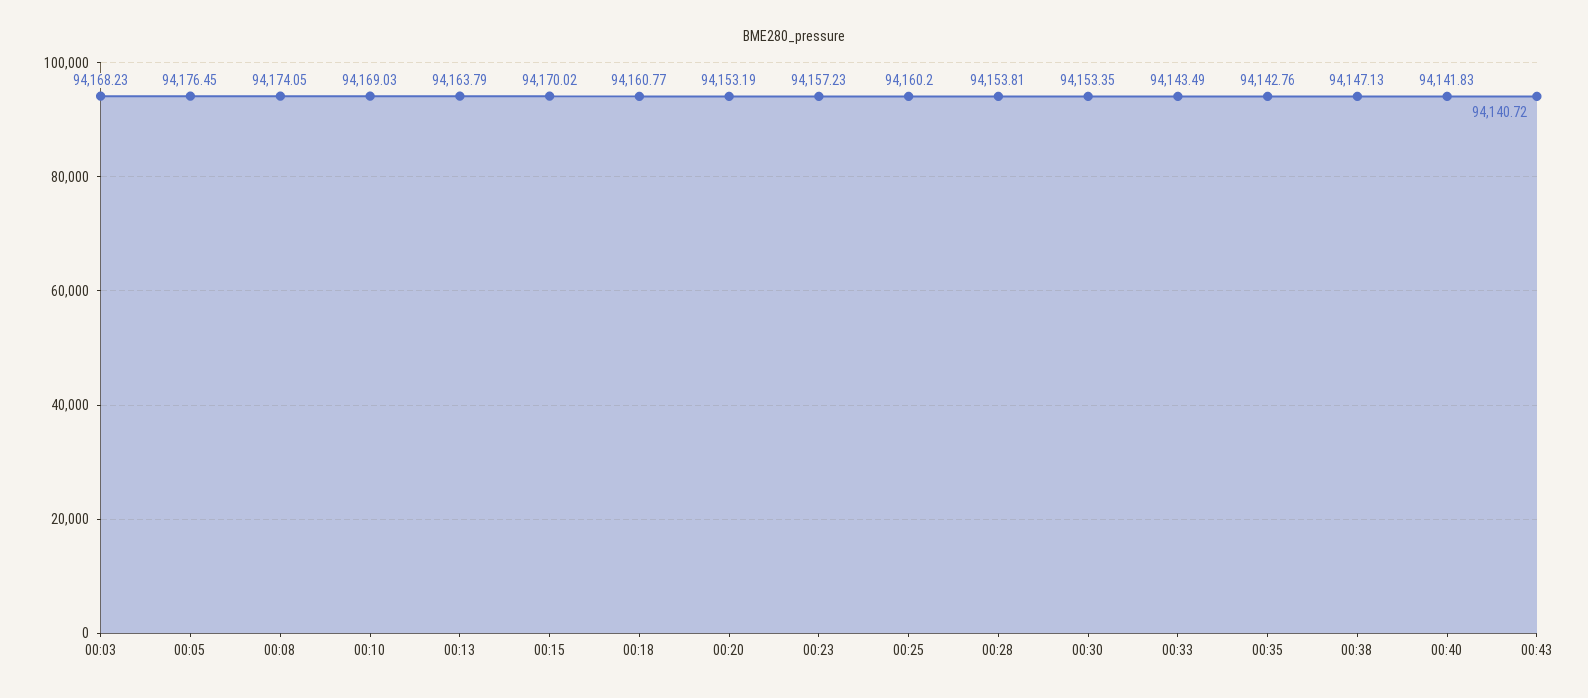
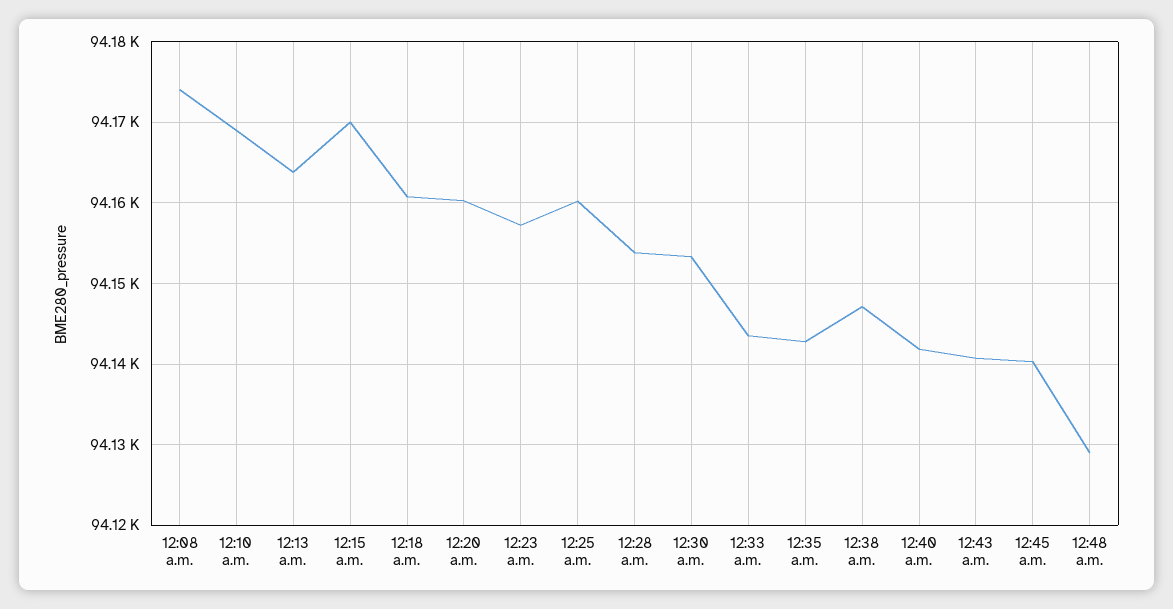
00:03: 94168.23 -> none
00:05: 94176.45 -> none
00:20: 94153.19 -> 94160
12:45 a.m.: none -> 94140
12:48 a.m.: none -> 94129

